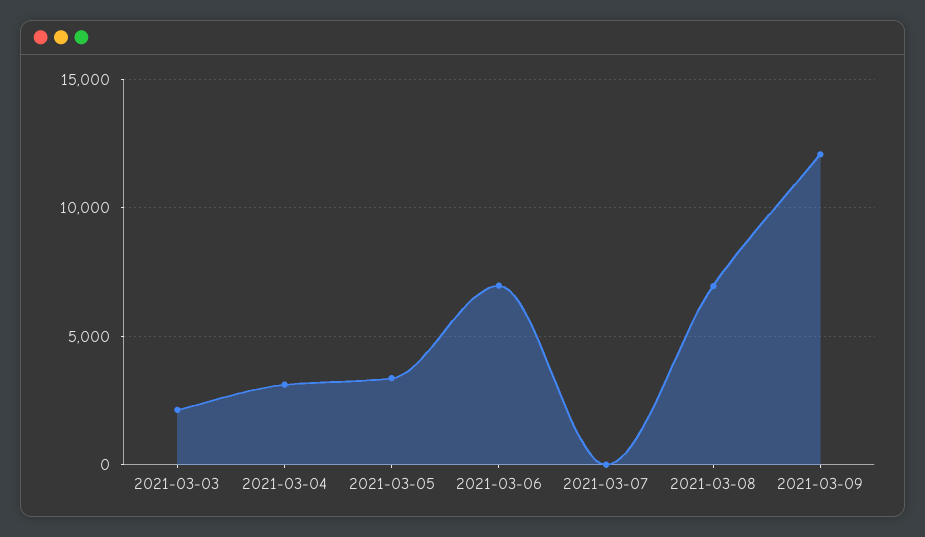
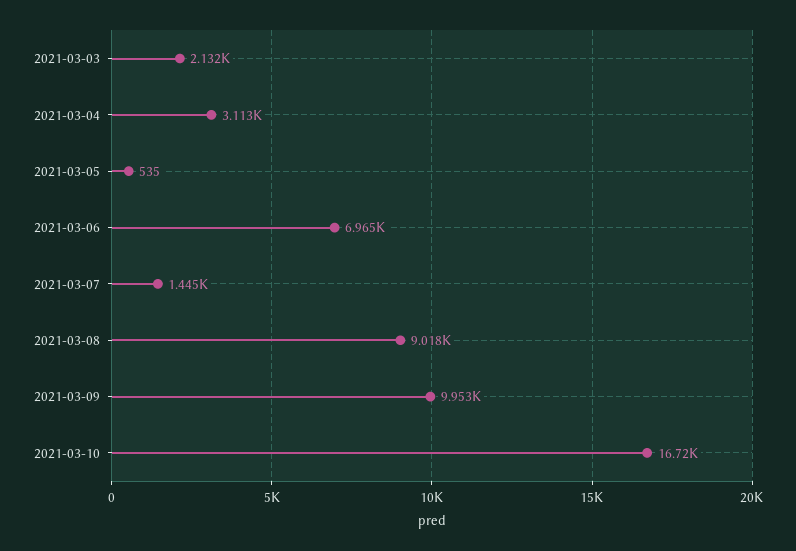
2021-03-05: 3500 -> 535
2021-03-07: 0 -> 1445
2021-03-08: 7000 -> 9018
2021-03-09: 12000 -> 9953
2021-03-10: none -> 16720

